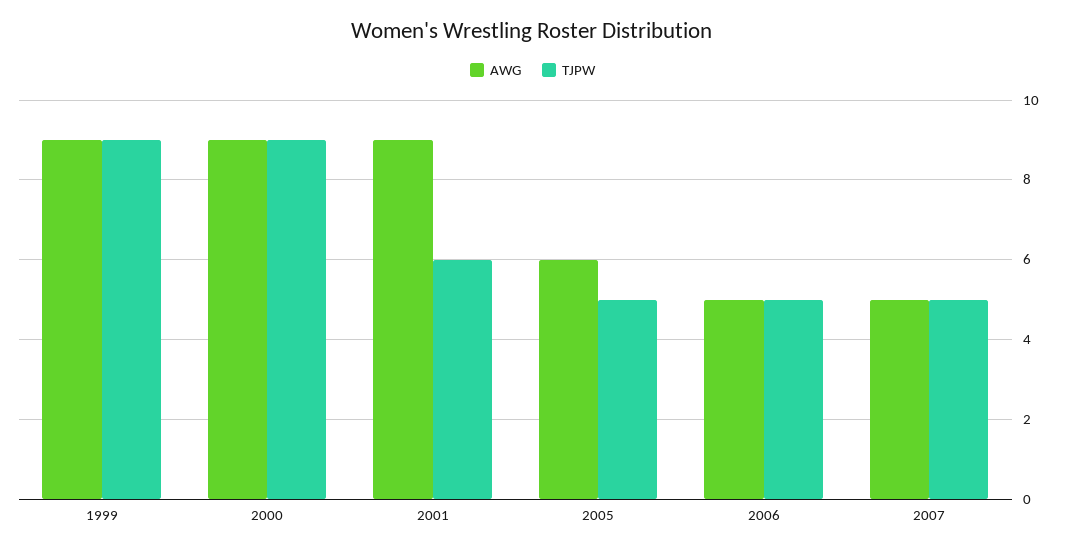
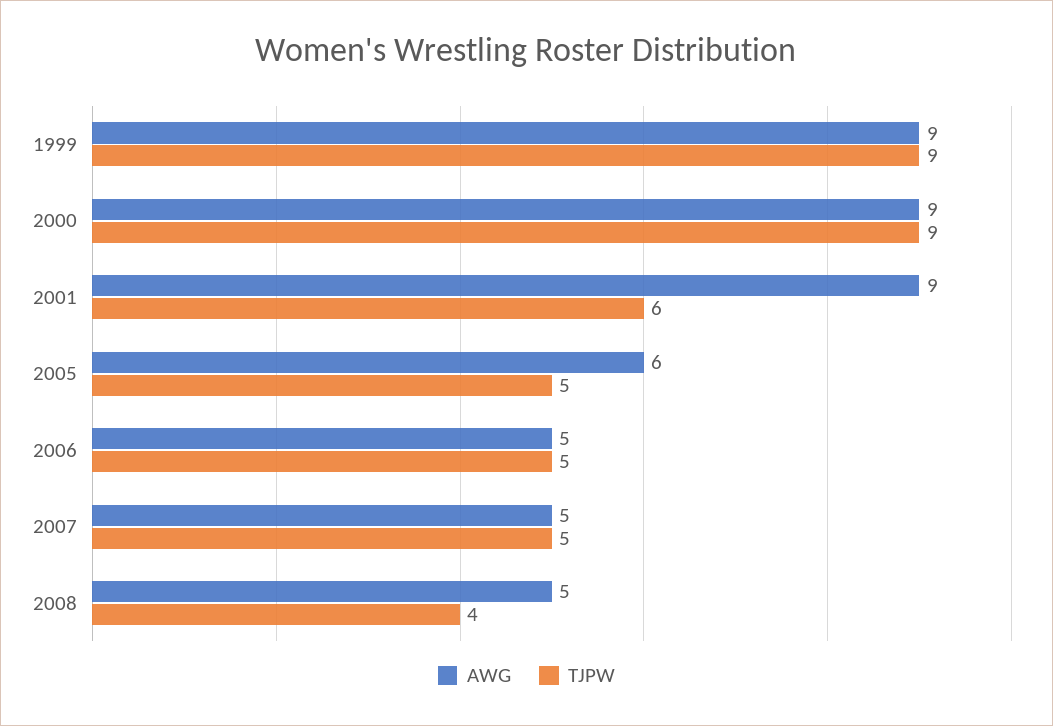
AWG, 2008: none -> 5
TJPW, 2008: none -> 4

